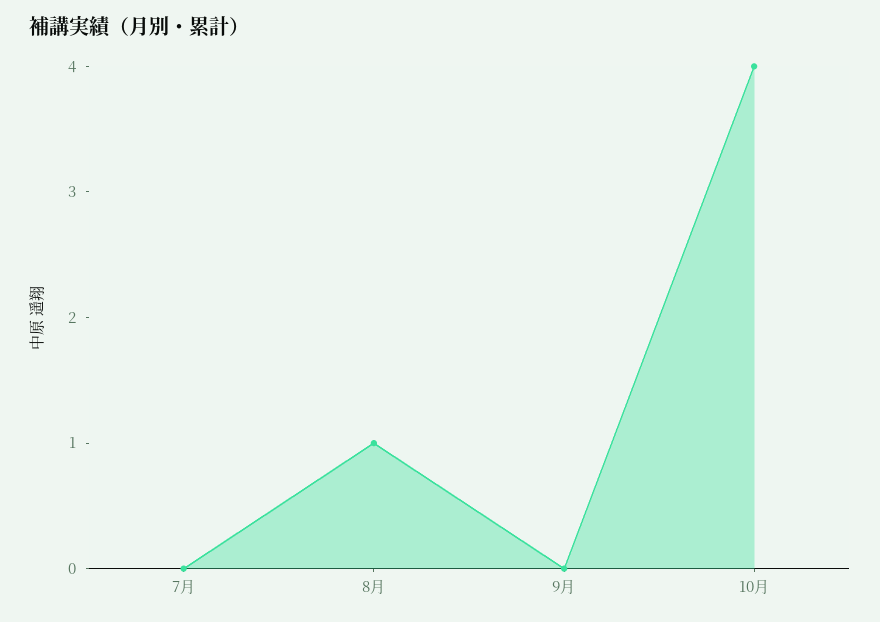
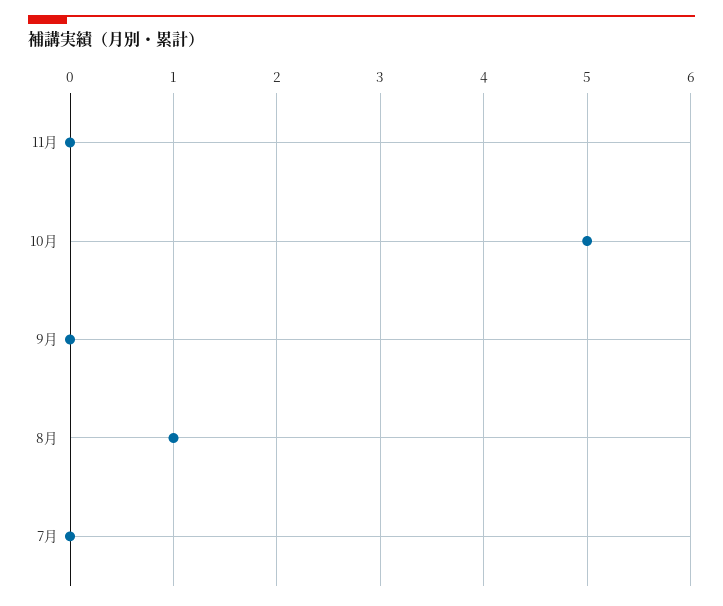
10月: 4 -> 5
11月: none -> 0

